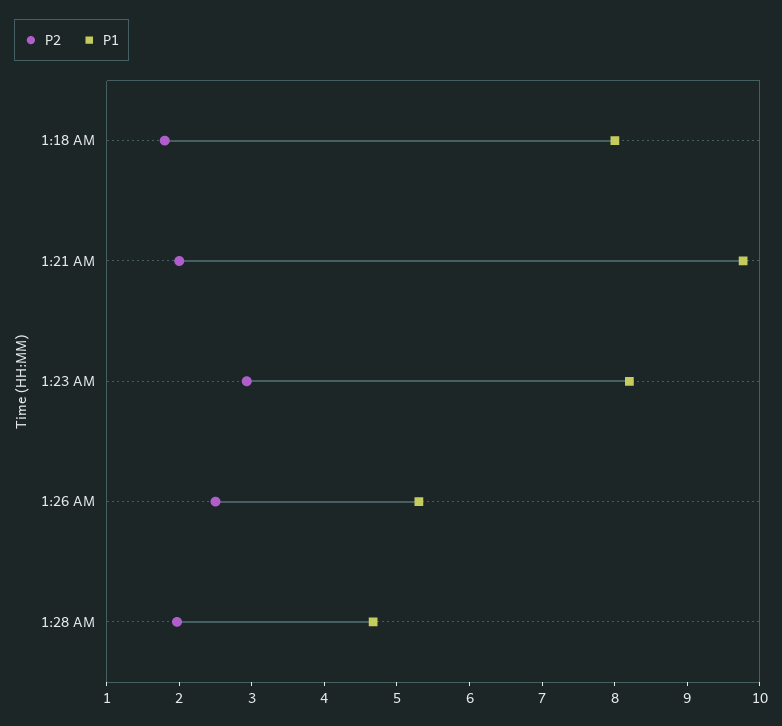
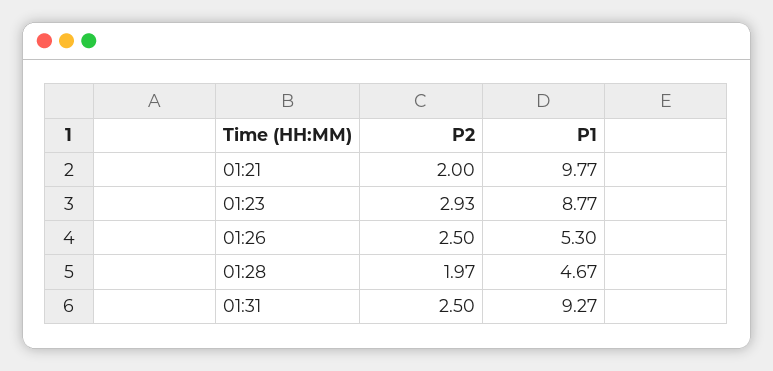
P2, 1:18 AM: 1.8 -> none
P1, 1:18 AM: 8 -> none
P1, 1:23 AM: 8.2 -> 8.77
P2, 01:31: none -> 2.5
P1, 01:31: none -> 9.27

